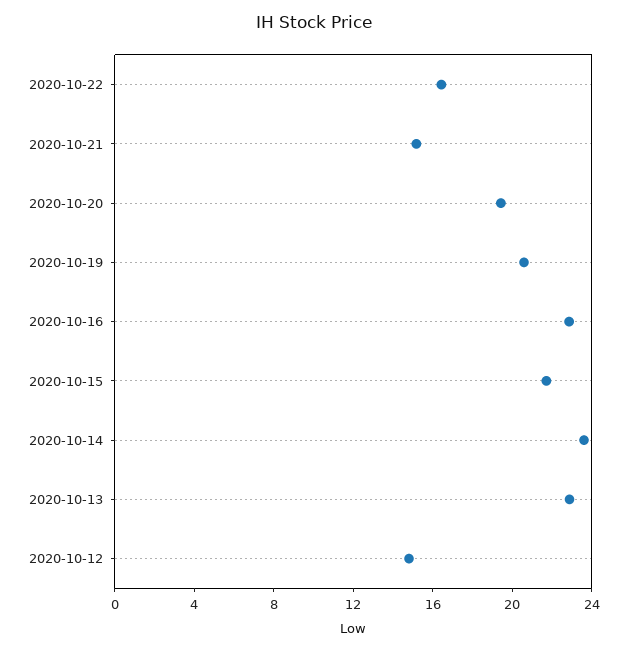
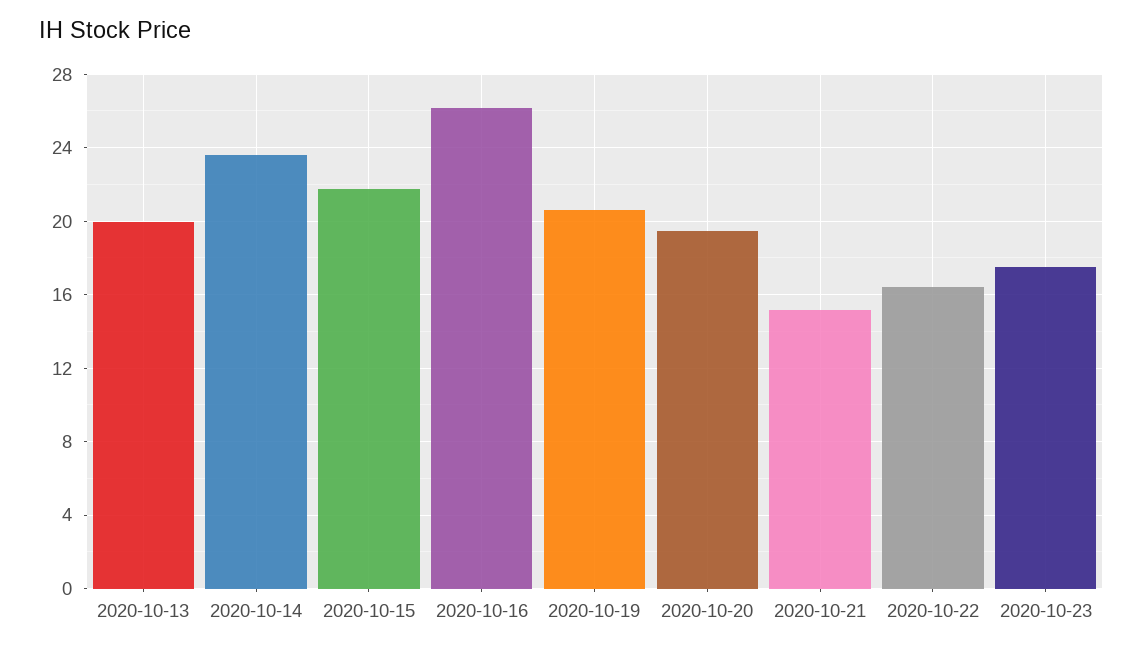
2020-10-16: 23 -> 26
2020-10-13: 23 -> 20
2020-10-12: 15 -> none
2020-10-23: none -> 17.5

